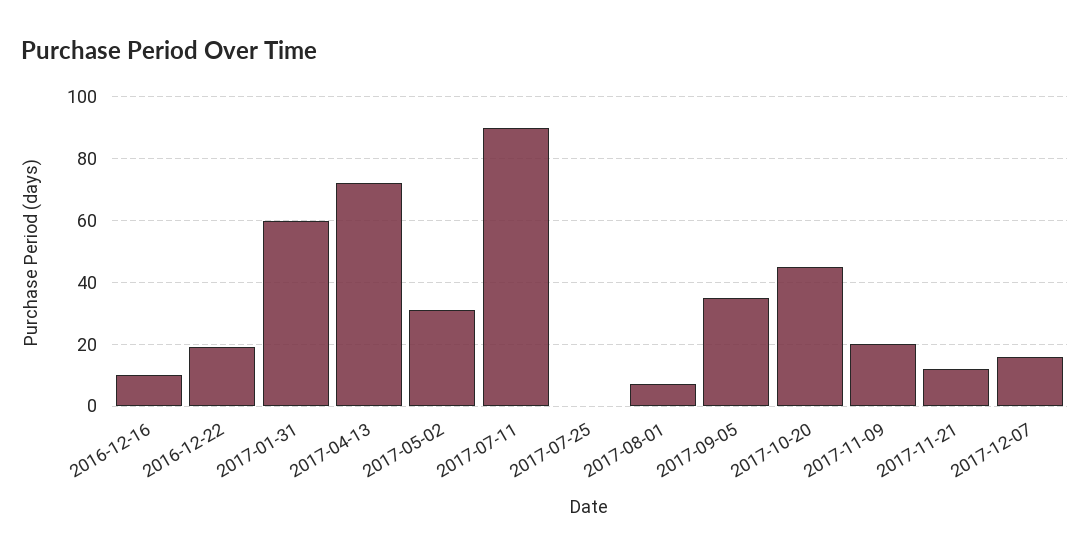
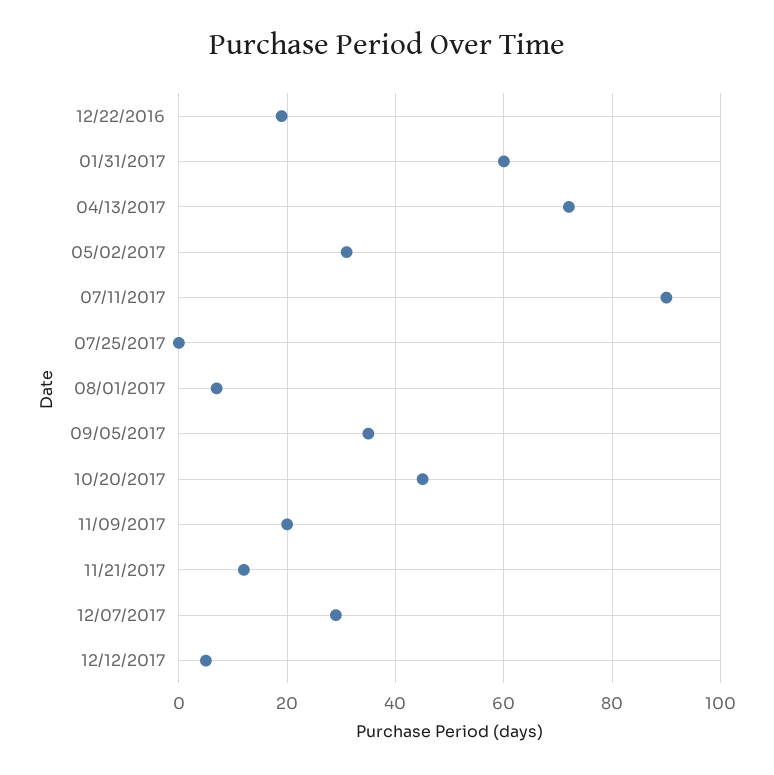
2016-12-16: 10 -> none
2017-12-07: 15 -> 30
12/12/2017: none -> 5

